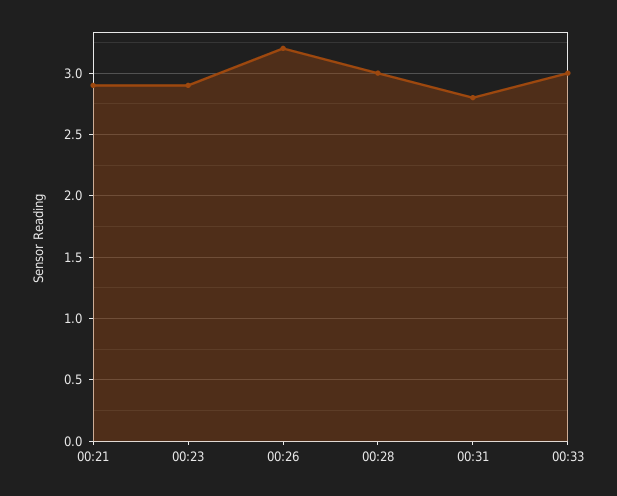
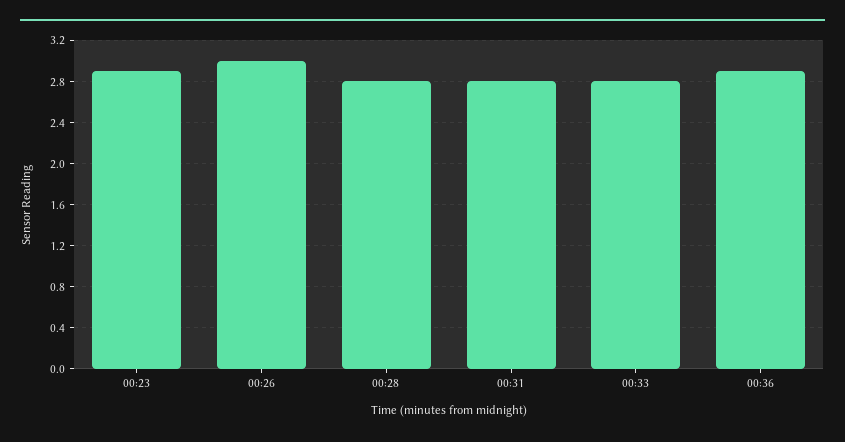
00:21: 2.9 -> none
00:26: 3.2 -> 3
00:28: 3 -> 2.8
00:33: 3 -> 2.8
00:36: none -> 2.9

